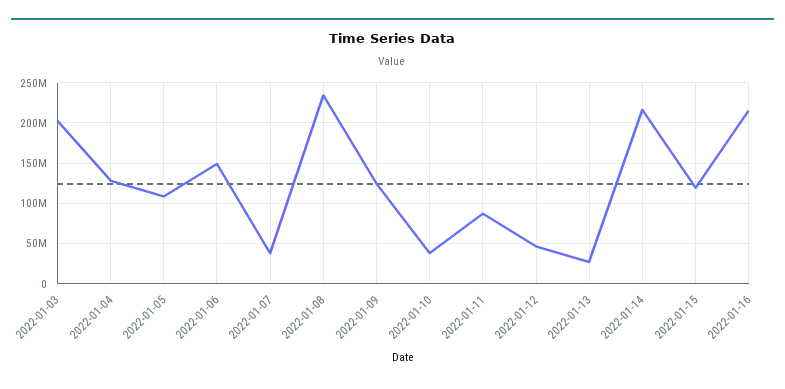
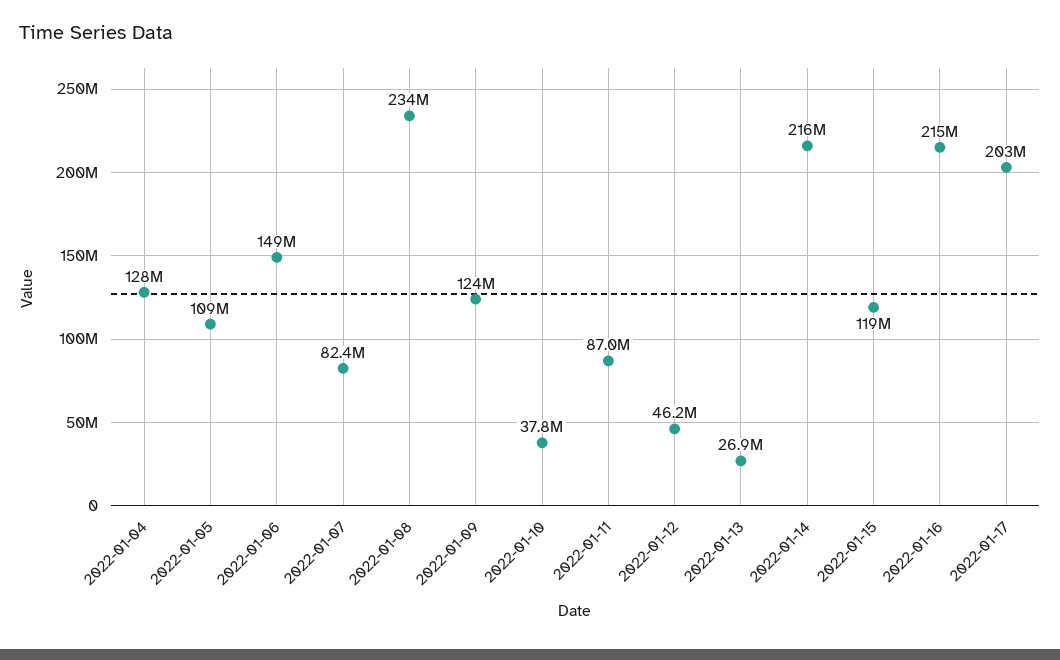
2022-01-03: 200000000 -> none
2022-01-07: 40000000 -> 82400000
2022-01-17: none -> 203000000

